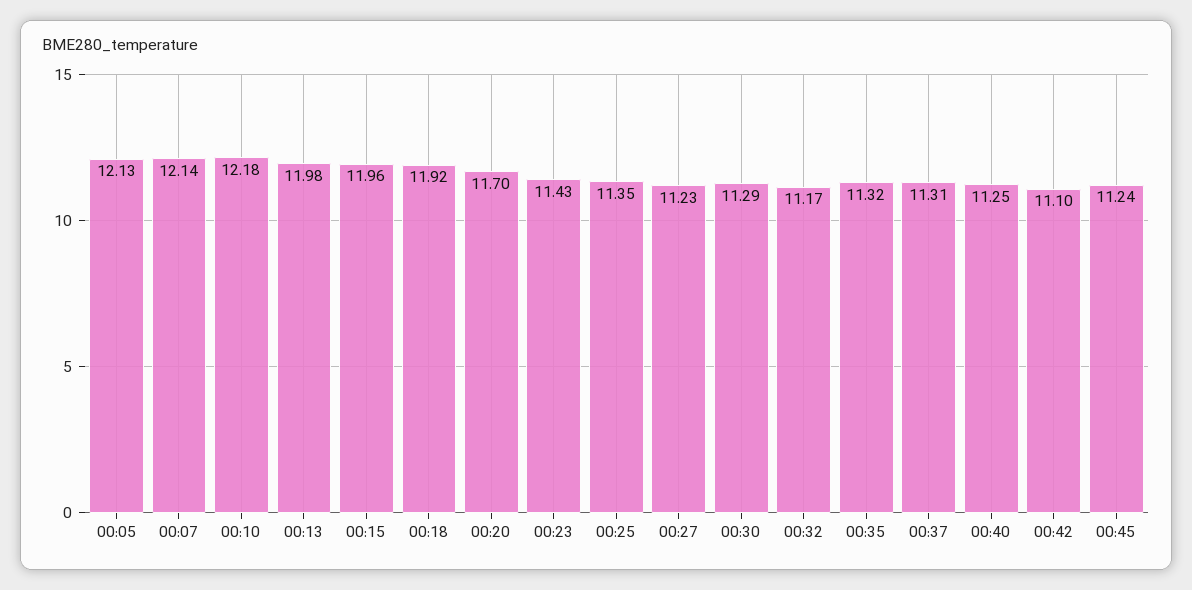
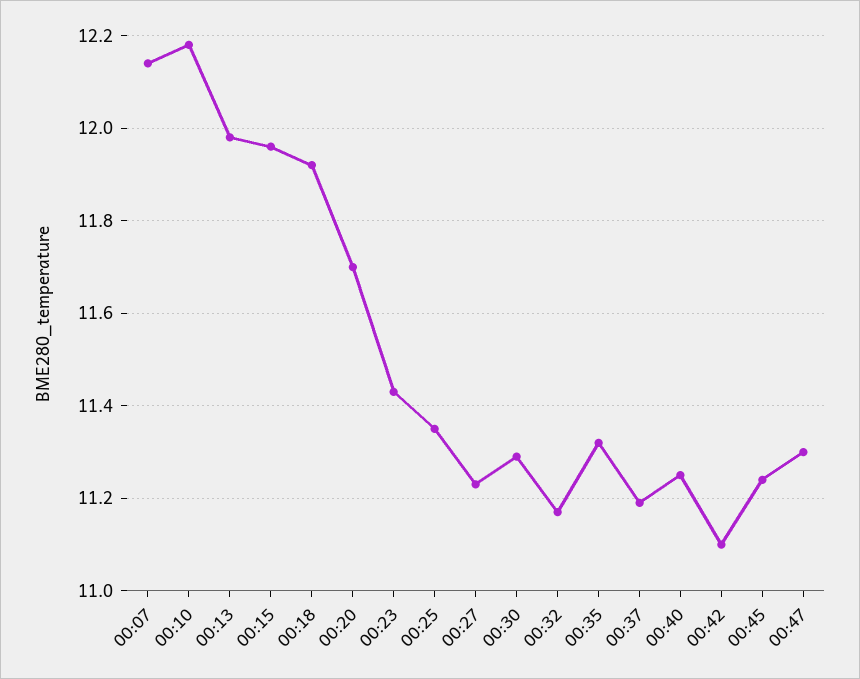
00:05: 12.13 -> none
00:37: 11.31 -> 11.2
00:47: none -> 11.3

